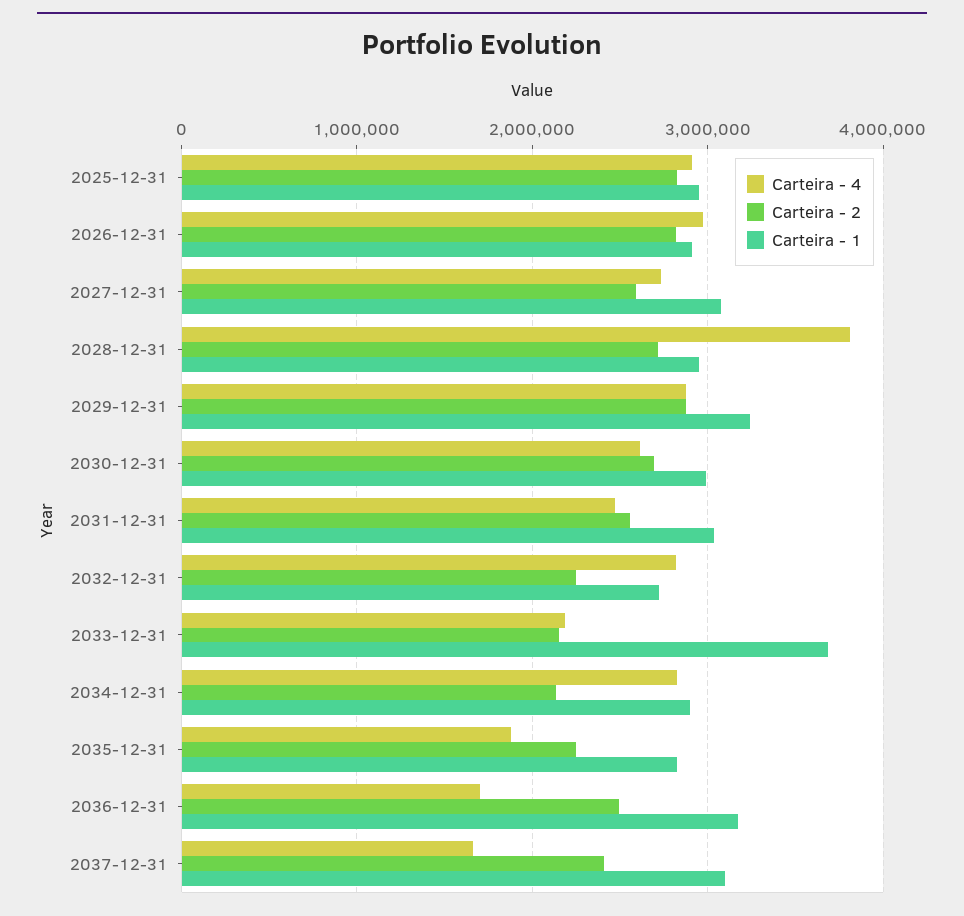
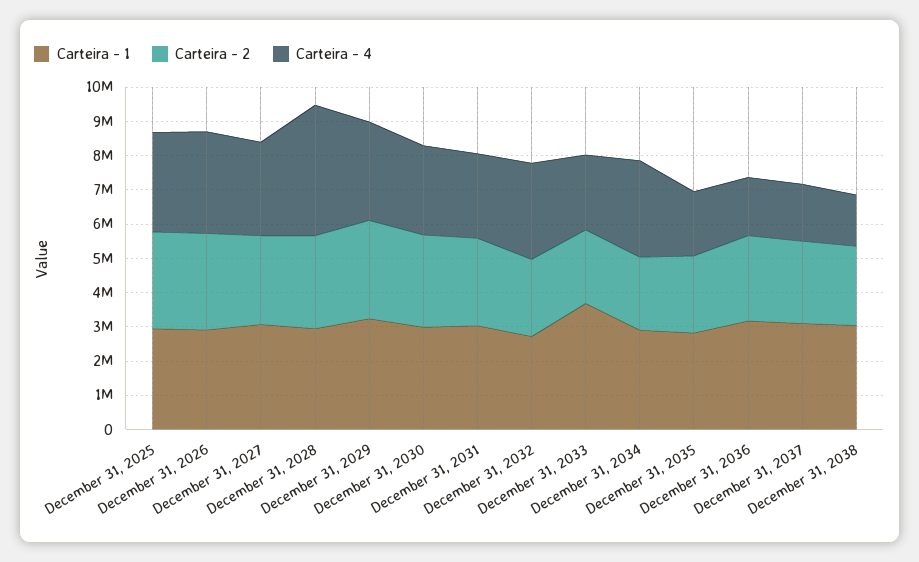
Carteira - 1, December 31, 2038: none -> 3000000
Carteira - 2, December 31, 2038: none -> 2250000
Carteira - 4, December 31, 2038: none -> 1500000

